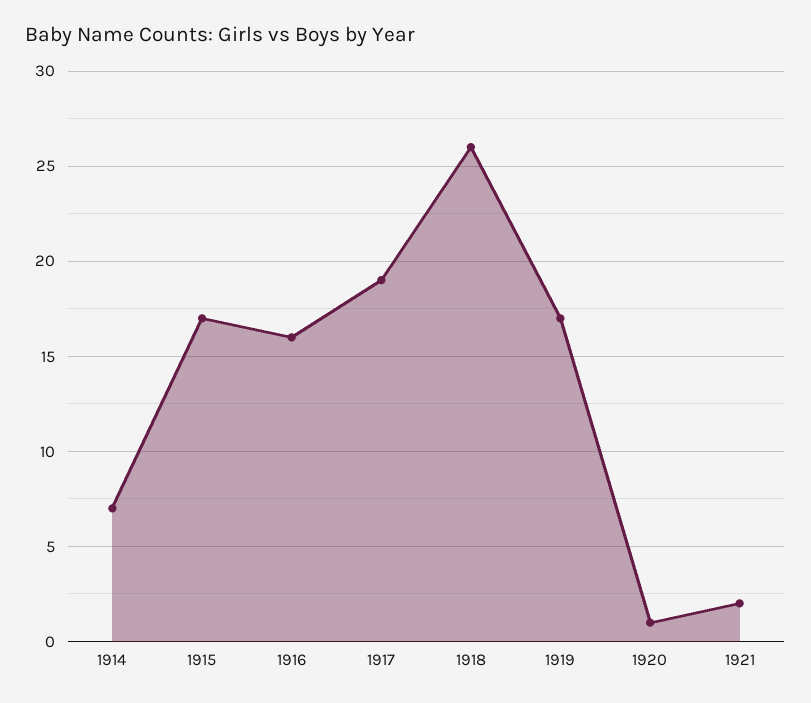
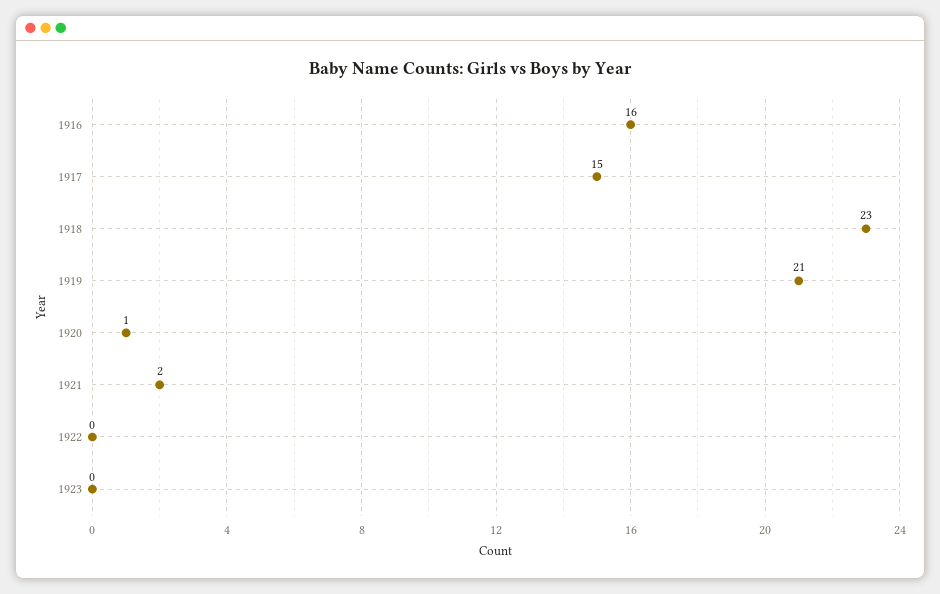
1914: 7 -> none
1915: 17 -> none
1917: 19 -> 15
1918: 26 -> 23
1919: 17 -> 21
1922: none -> 0
1923: none -> 0

